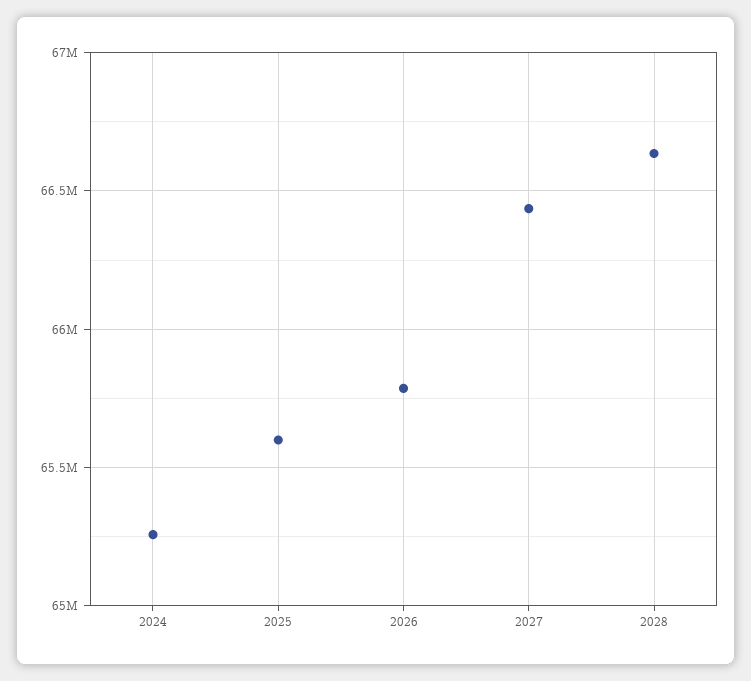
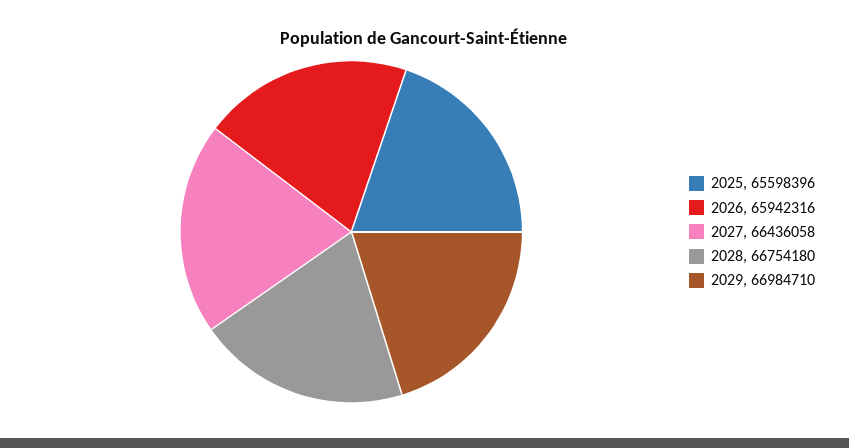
2024: 65250000 -> none
2026: 65800000 -> 65942316
2028: 66650000 -> 66754180
2029: none -> 66984710

